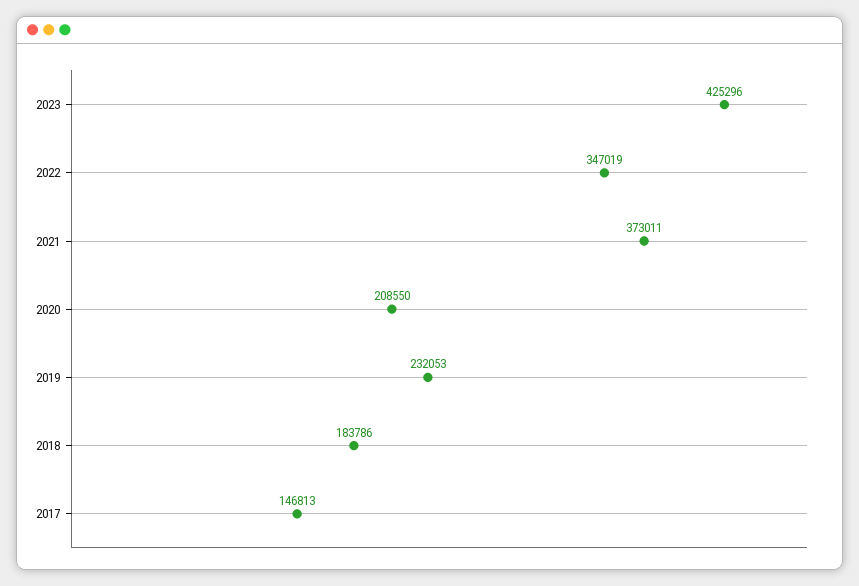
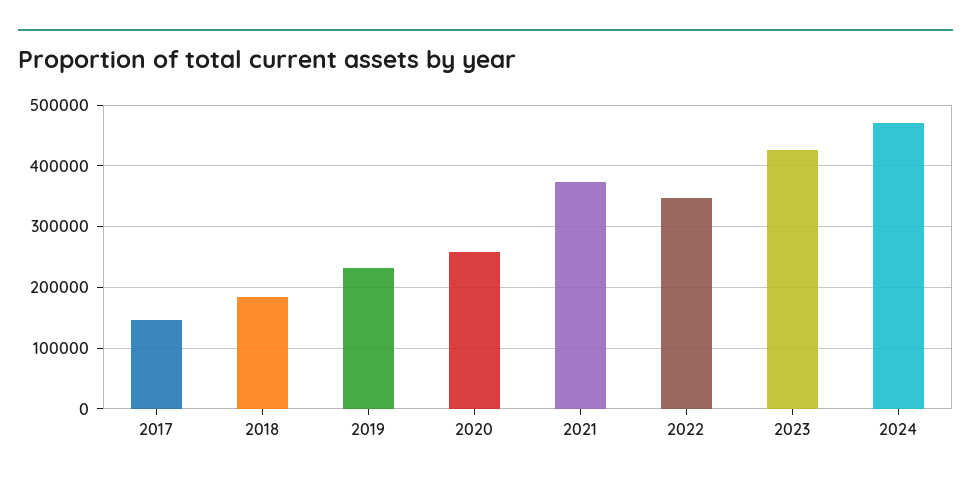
2020: 208550 -> 260000
2024: none -> 470000

